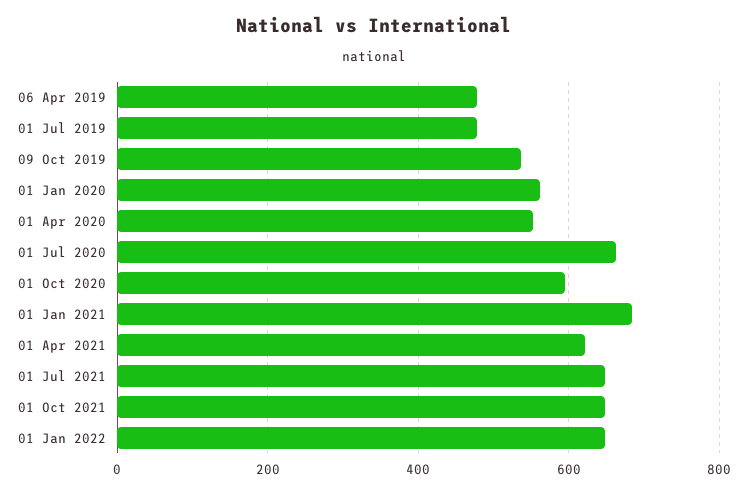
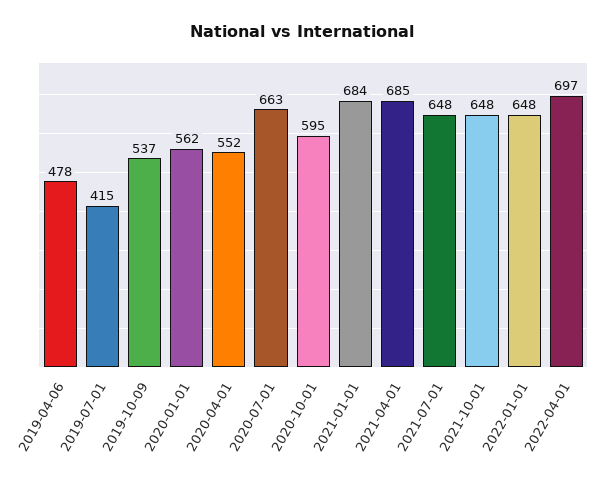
01 Jul 2019: 480 -> 415
01 Apr 2021: 620 -> 685
2022-04-01: none -> 697

